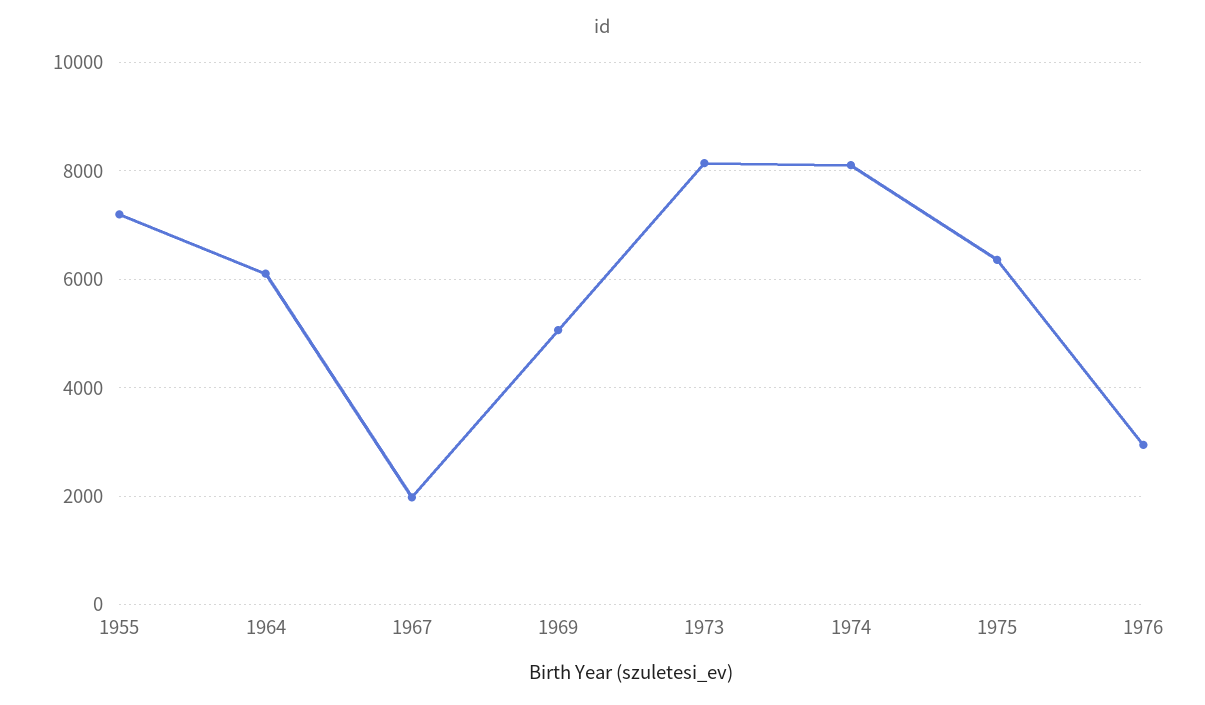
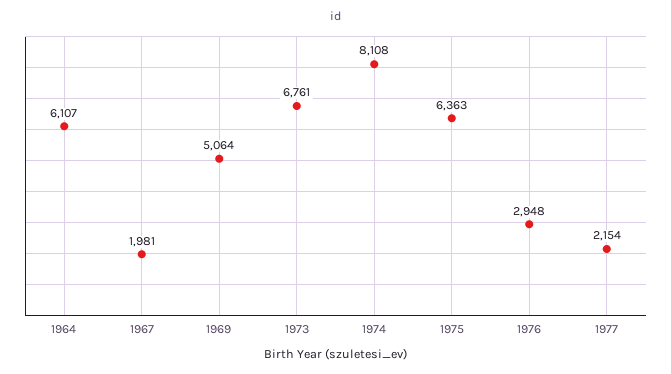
1955: 7200 -> none
1973: 8200 -> 6761
1977: none -> 2154

